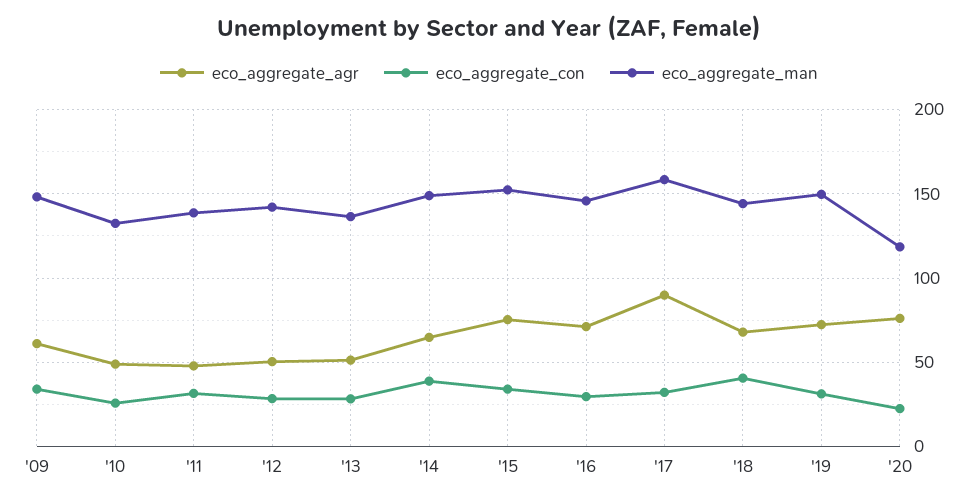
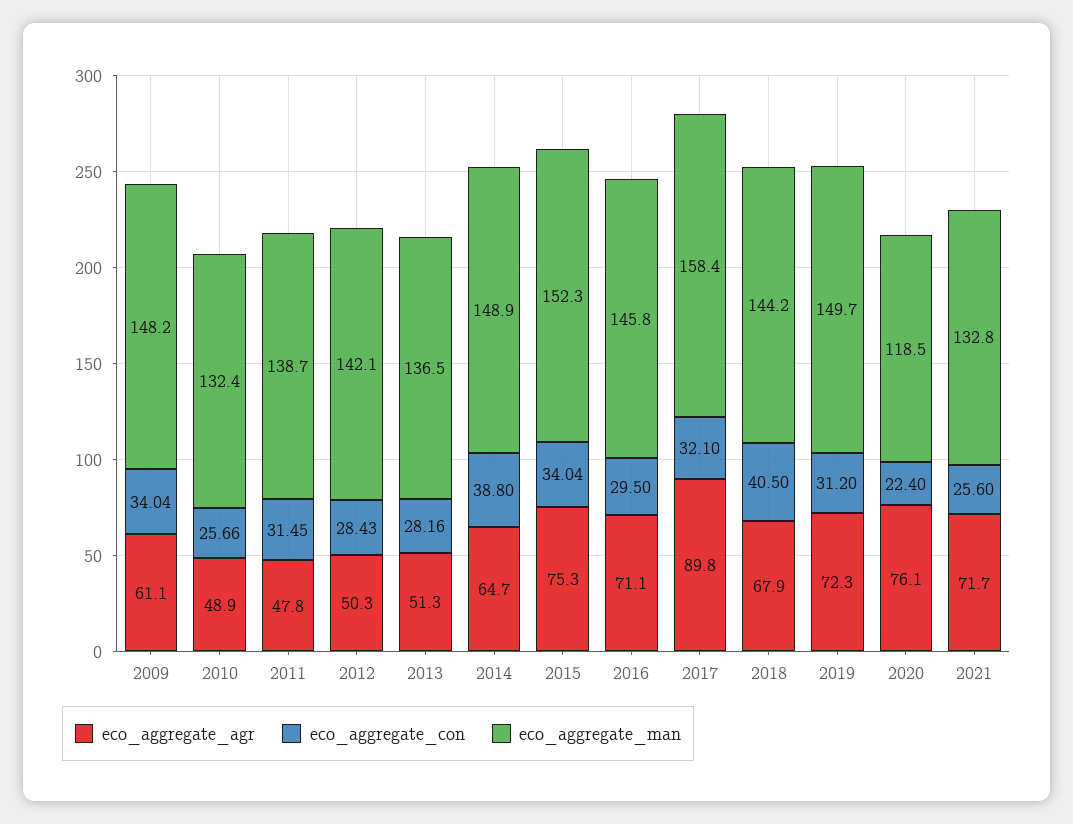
eco_aggregate_agr, 2021: none -> 71.7
eco_aggregate_con, 2021: none -> 25.6
eco_aggregate_man, 2021: none -> 132.8

